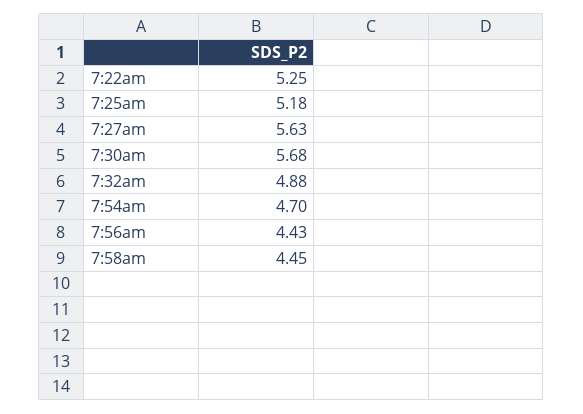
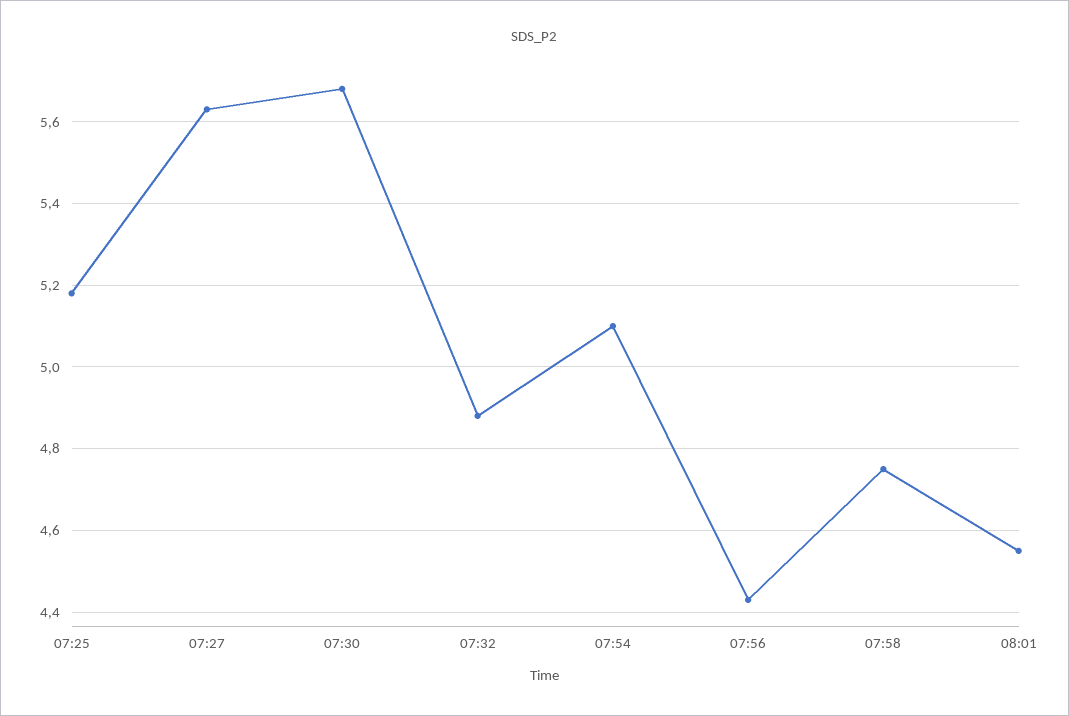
7:22am: 5.25 -> none
7:54am: 4.7 -> 5.1
7:58am: 4.45 -> 4.75
08:01: none -> 4.55

